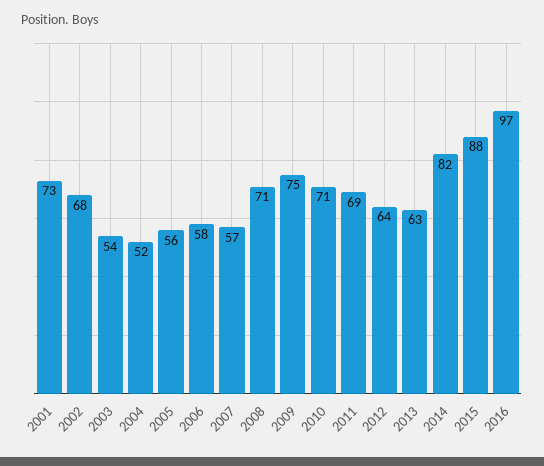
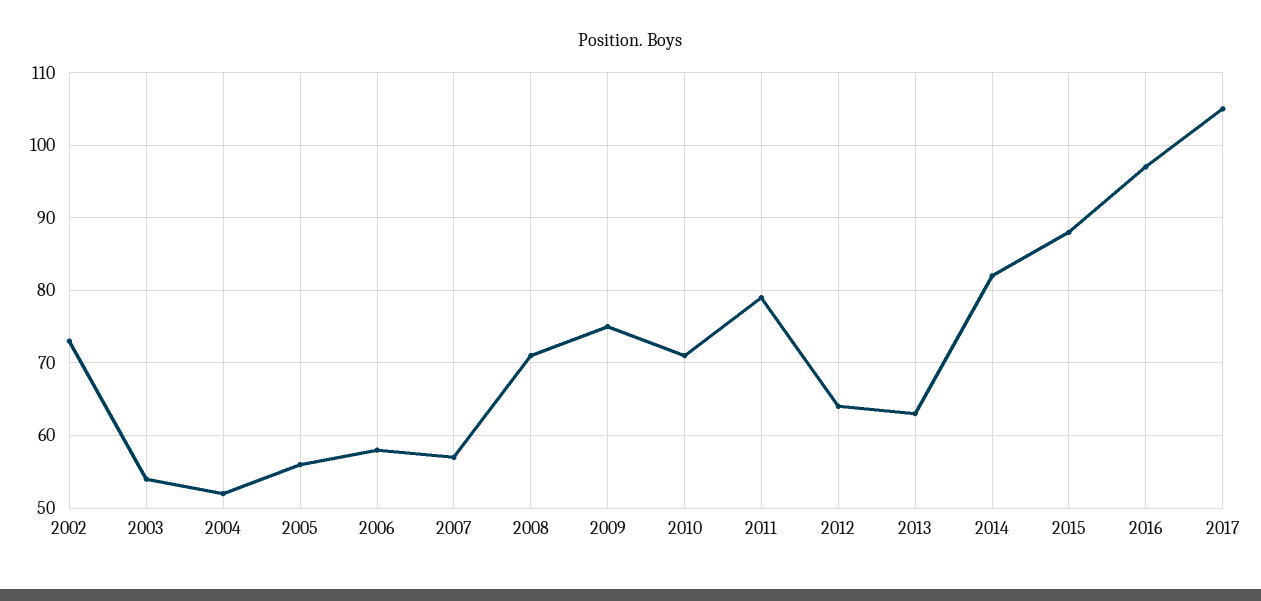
2001: 73 -> none
2002: 68 -> 73
2011: 69 -> 79
2017: none -> 105

